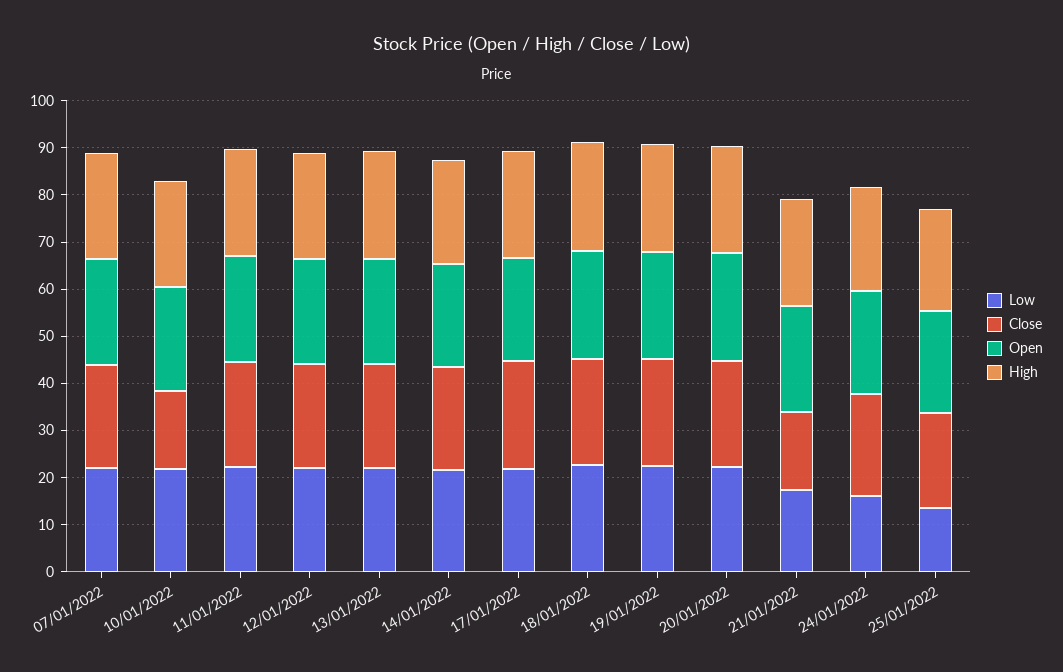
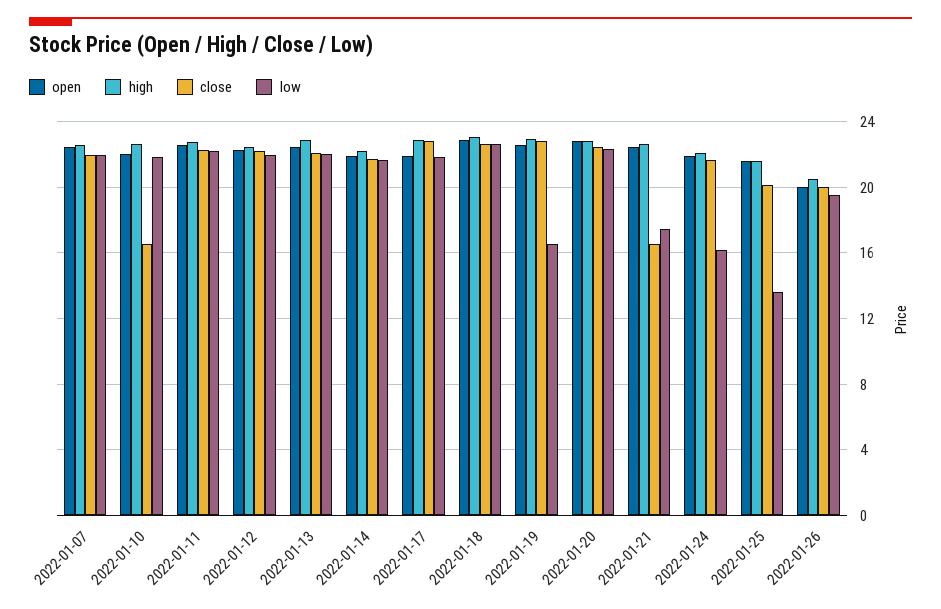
Low, 19/01/2022: 22 -> 16.5
Open, 2022-01-26: none -> 20
High, 2022-01-26: none -> 20.5
Close, 2022-01-26: none -> 20
Low, 2022-01-26: none -> 19.5

